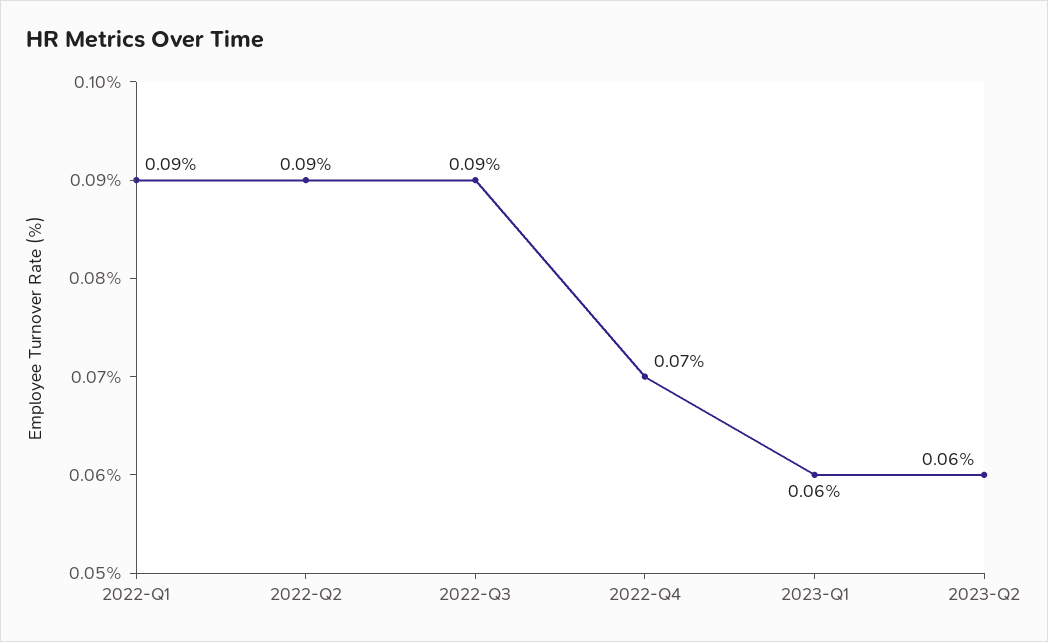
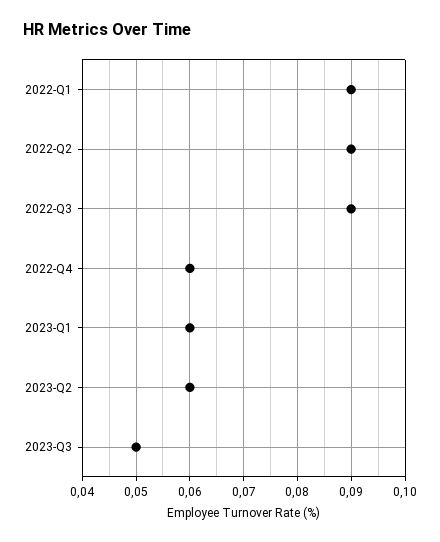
2022-Q4: 0.07 -> 0.06
2023-Q3: none -> 0.05

